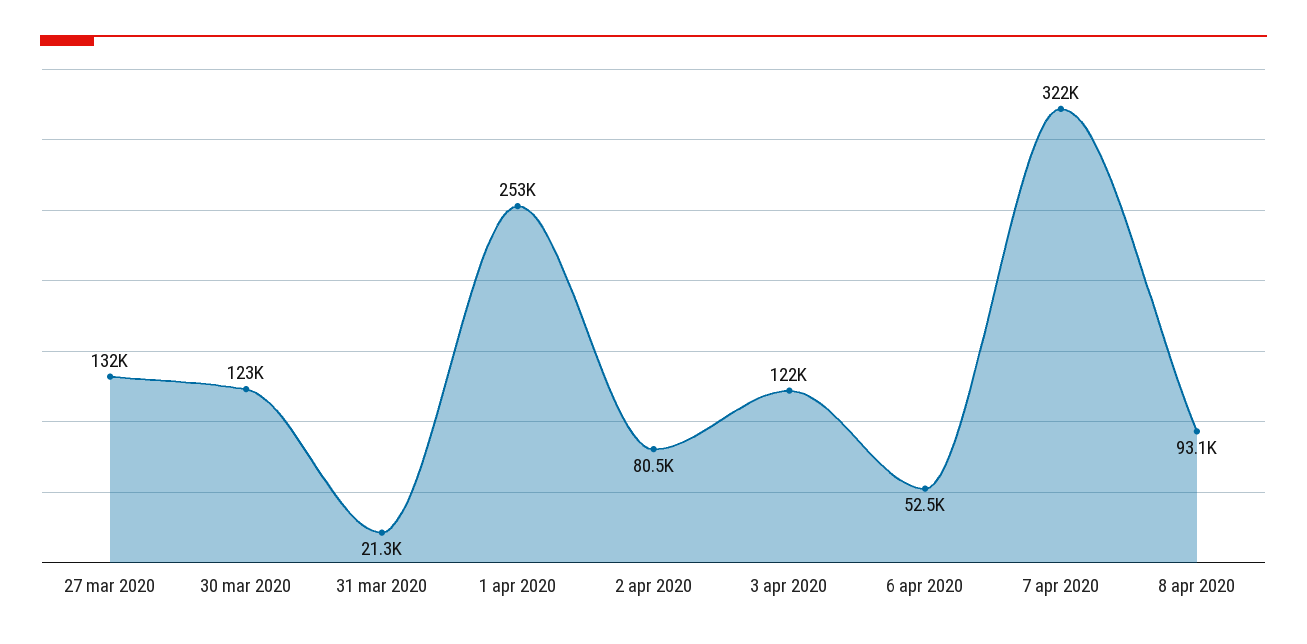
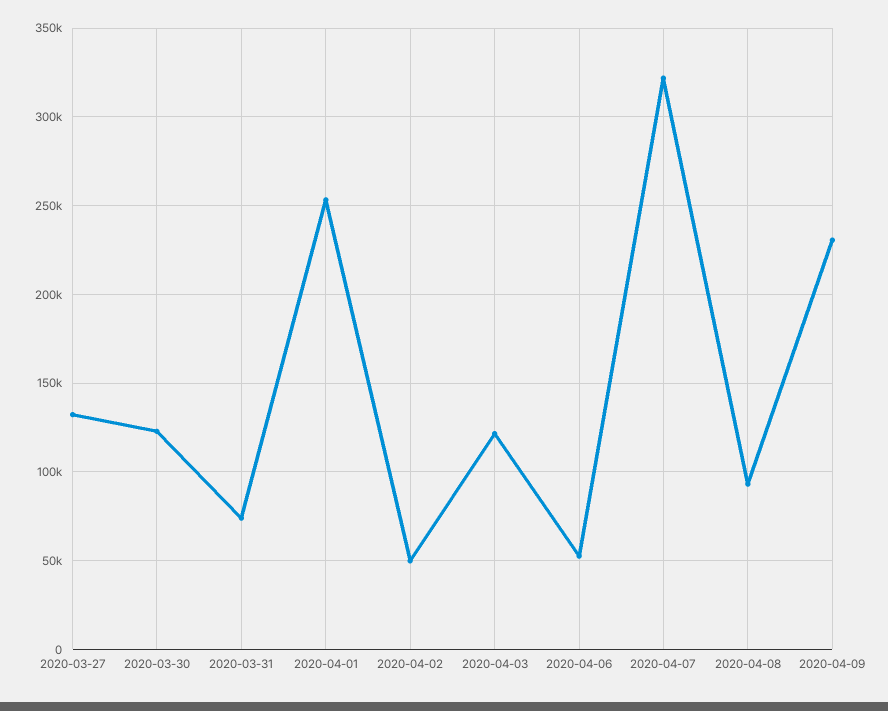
31 mar 2020: 21300 -> 75000
2 apr 2020: 80500 -> 50000
2020-04-09: none -> 230000

